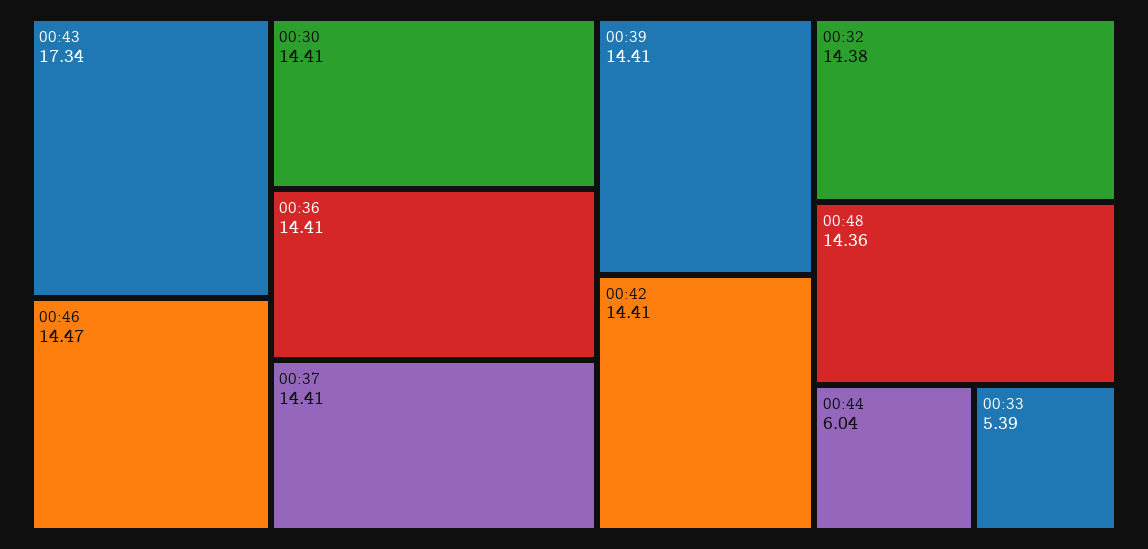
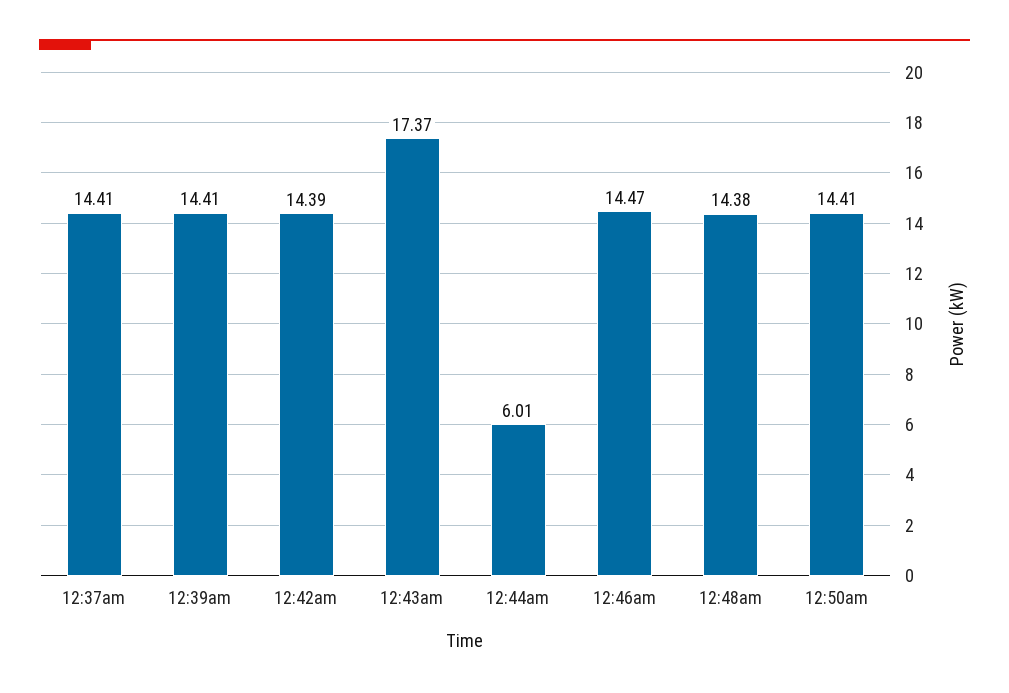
00:43: 17.34 -> 17.37
00:30: 14.41 -> none
00:36: 14.41 -> none
00:42: 14.41 -> 14.39
00:32: 14.38 -> none
00:48: 14.36 -> 14.38
00:44: 6.04 -> 6.01
00:33: 5.39 -> none
12:50am: none -> 14.41

